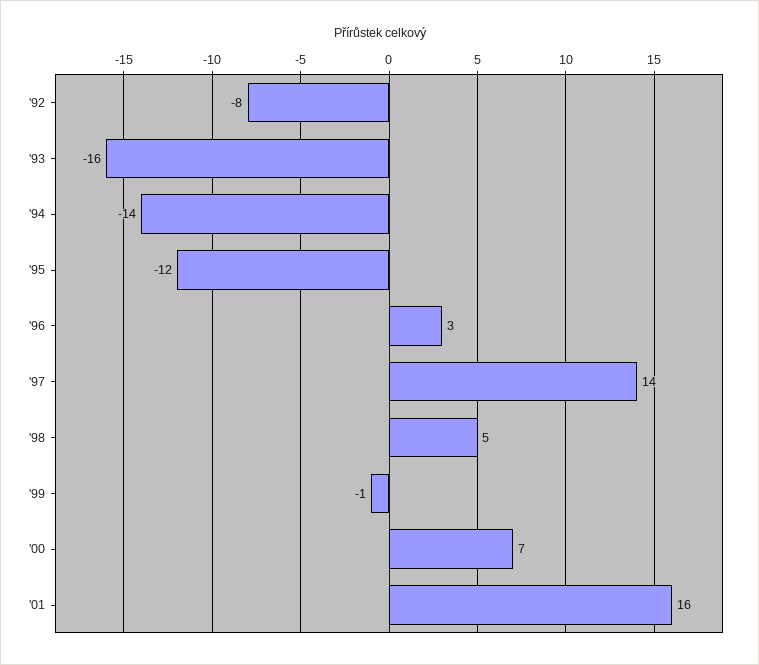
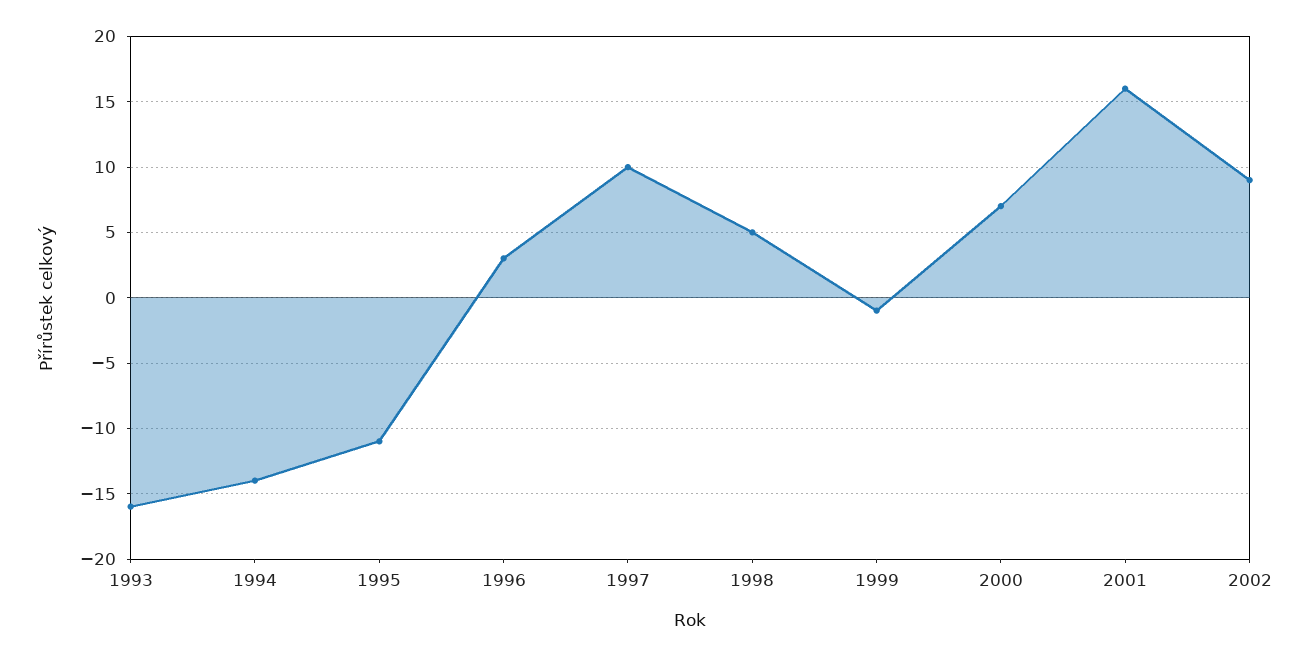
'92: -8 -> none
'95: -12 -> -11
'97: 14 -> 10
2002: none -> 9

